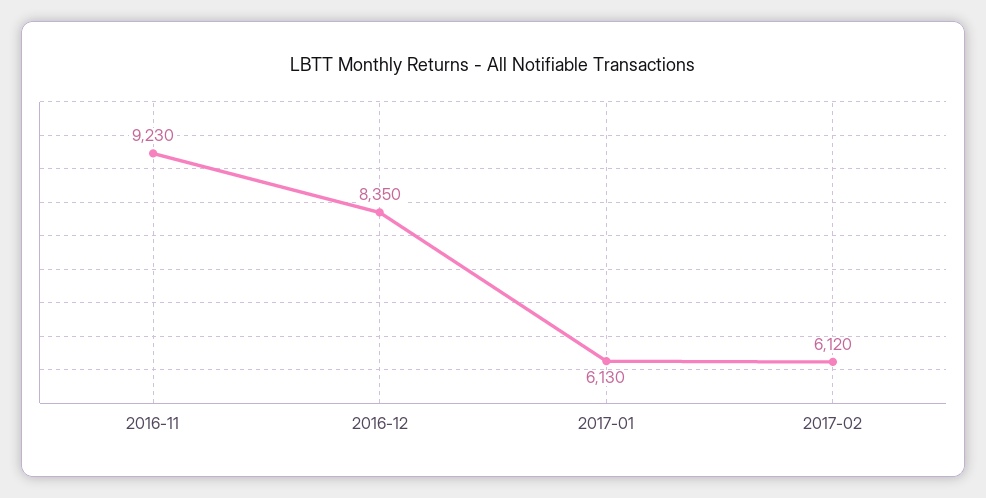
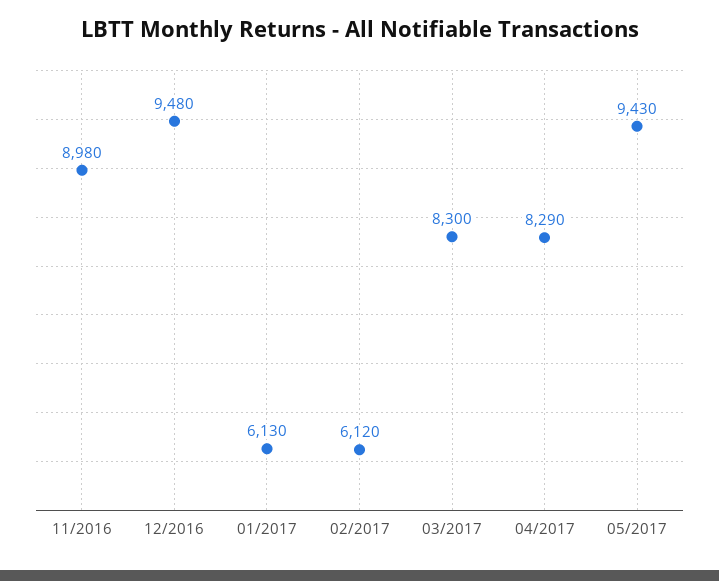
2016-11: 9230 -> 8980
2016-12: 8350 -> 9480
03/2017: none -> 8300
04/2017: none -> 8290
05/2017: none -> 9430

